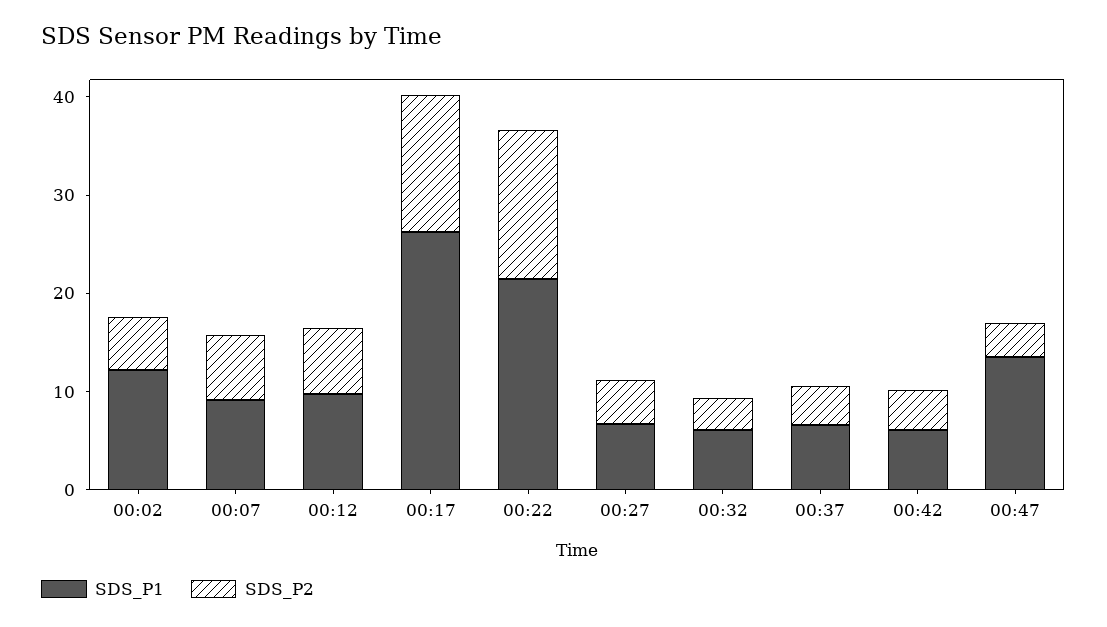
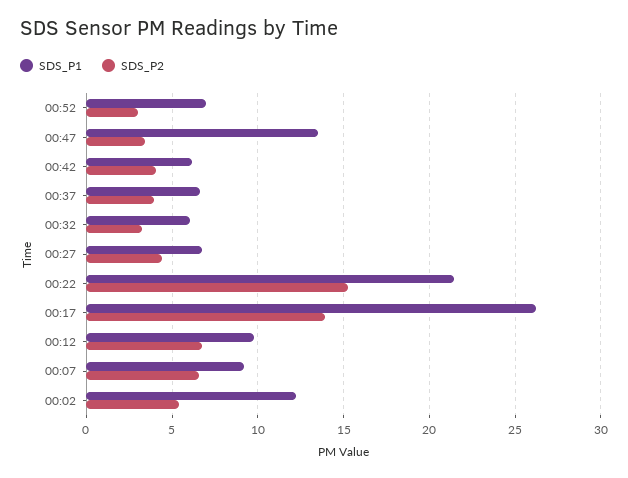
SDS_P1, 00:52: none -> 7
SDS_P2, 00:52: none -> 3

